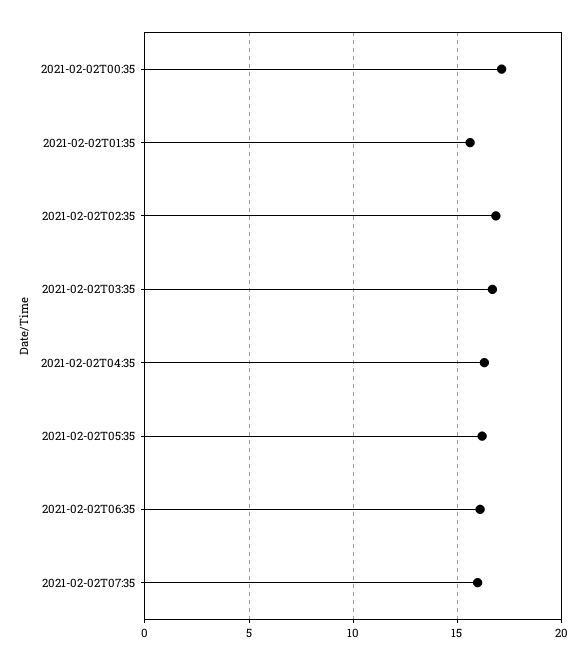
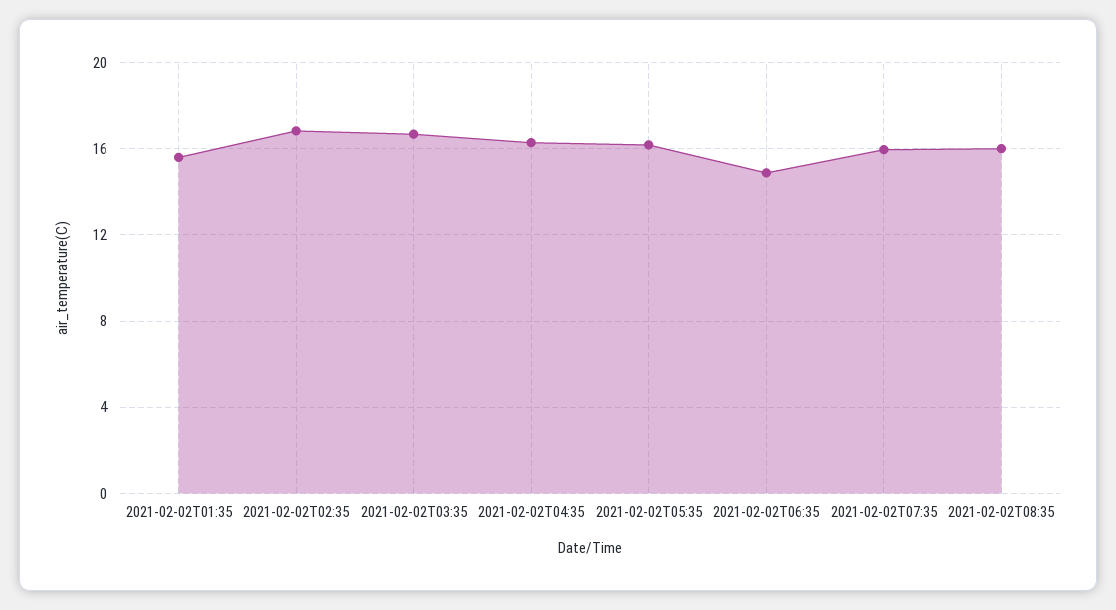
2021-02-02T00:35: 17 -> none
2021-02-02T06:35: 16 -> 15
2021-02-02T08:35: none -> 16

